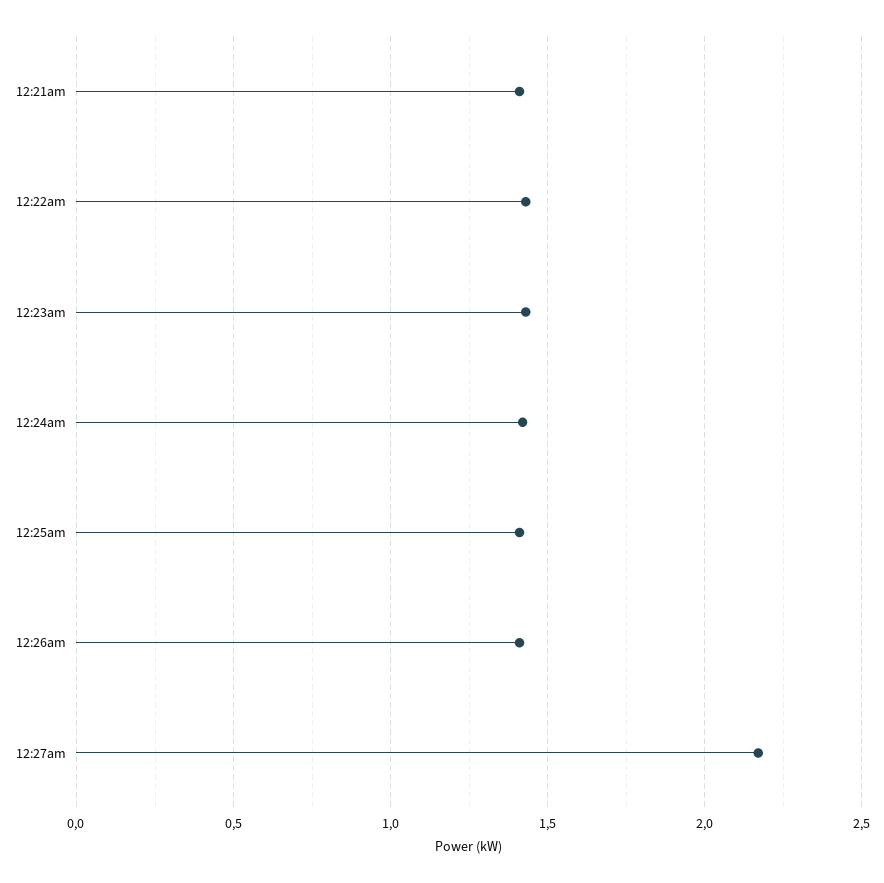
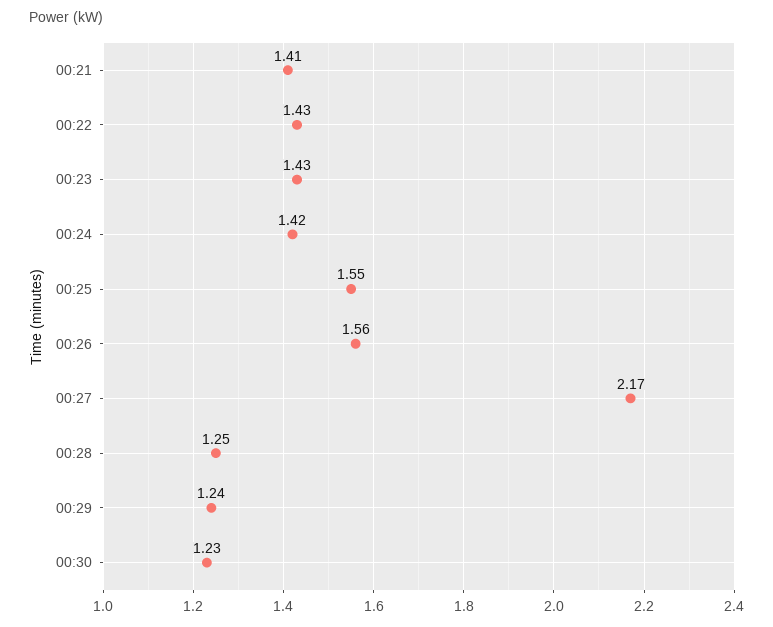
12:25am: 1.4 -> 1.55
12:26am: 1.4 -> 1.56
00:28: none -> 1.25
00:29: none -> 1.24
00:30: none -> 1.23

